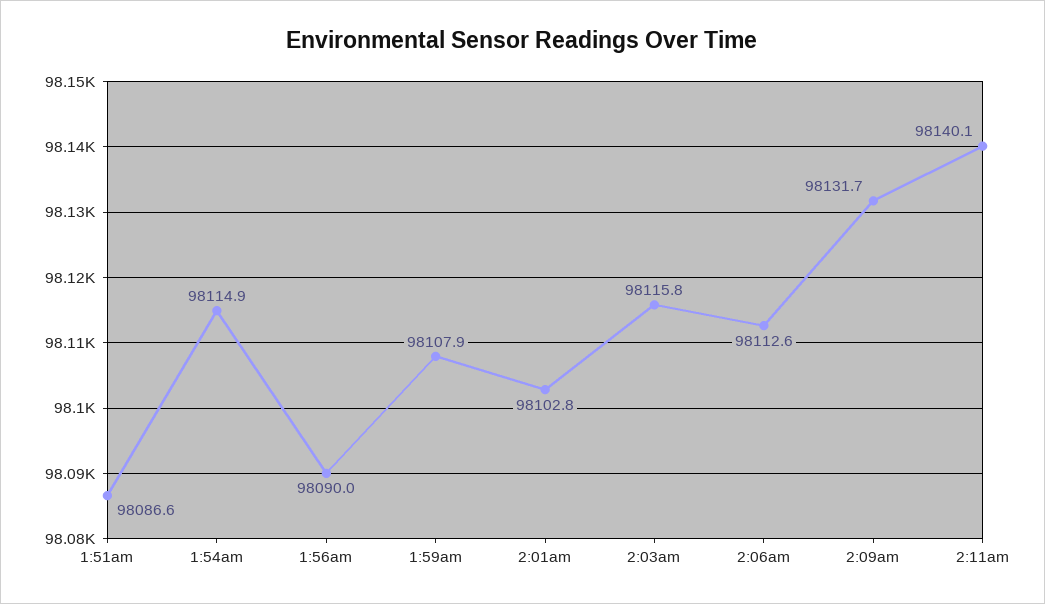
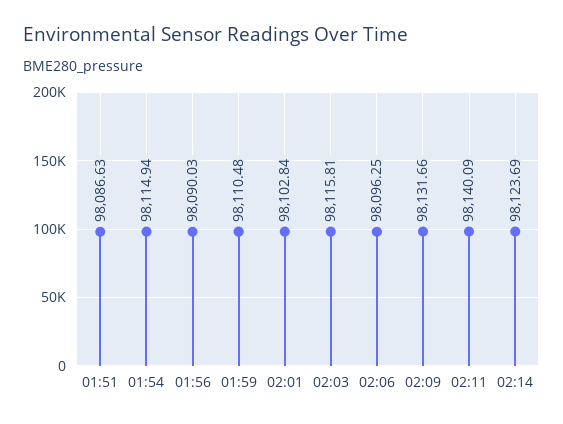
1:59am: 98107.9 -> 98110.48
2:06am: 98112.6 -> 98096.25
02:14: none -> 98123.69

